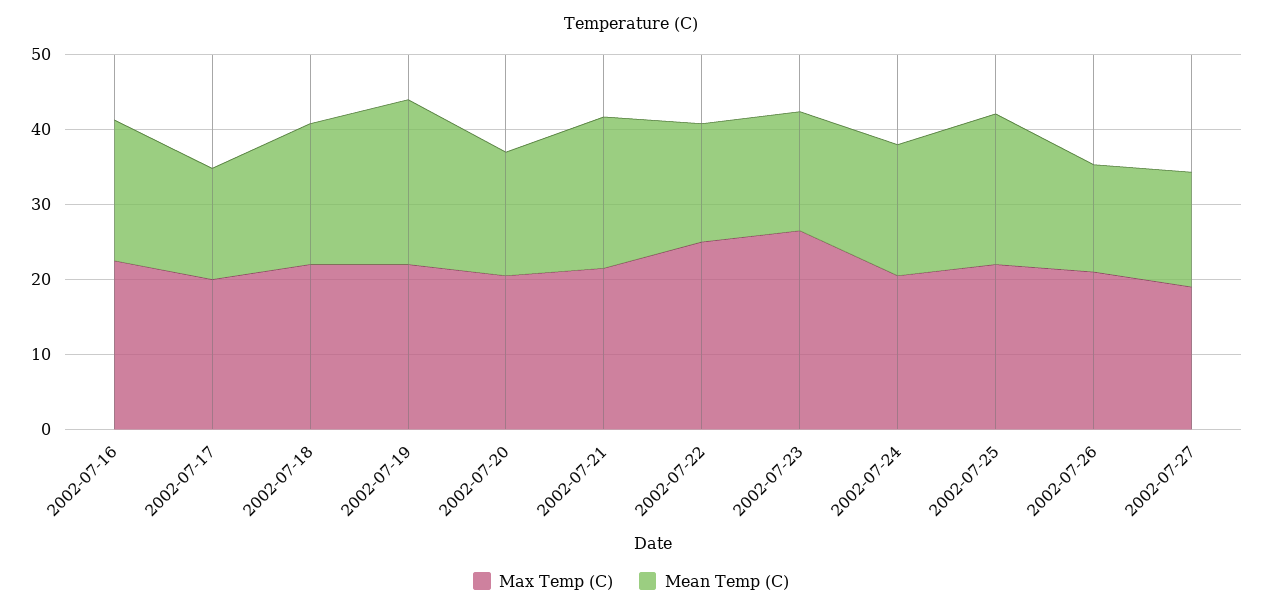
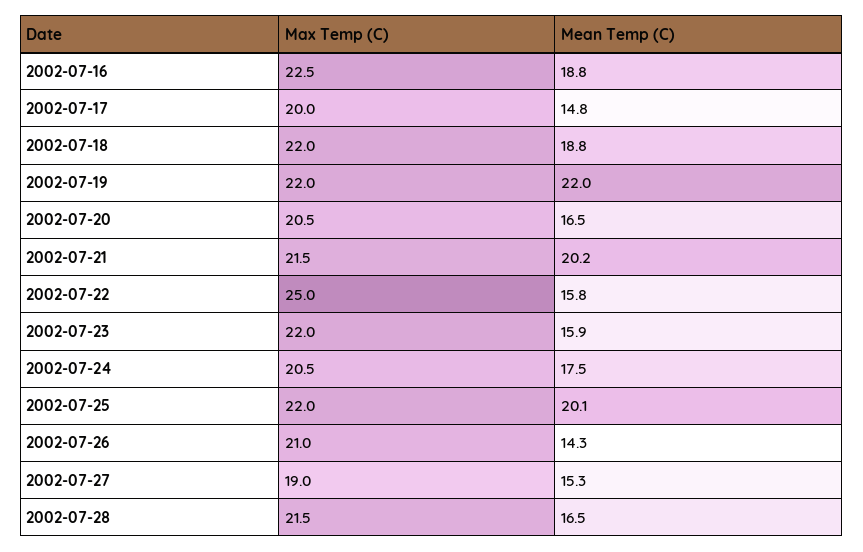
Max Temp (C), 2002-07-23: 26 -> 22
Max Temp (C), 2002-07-28: none -> 21.5
Mean Temp (C), 2002-07-28: none -> 16.5

